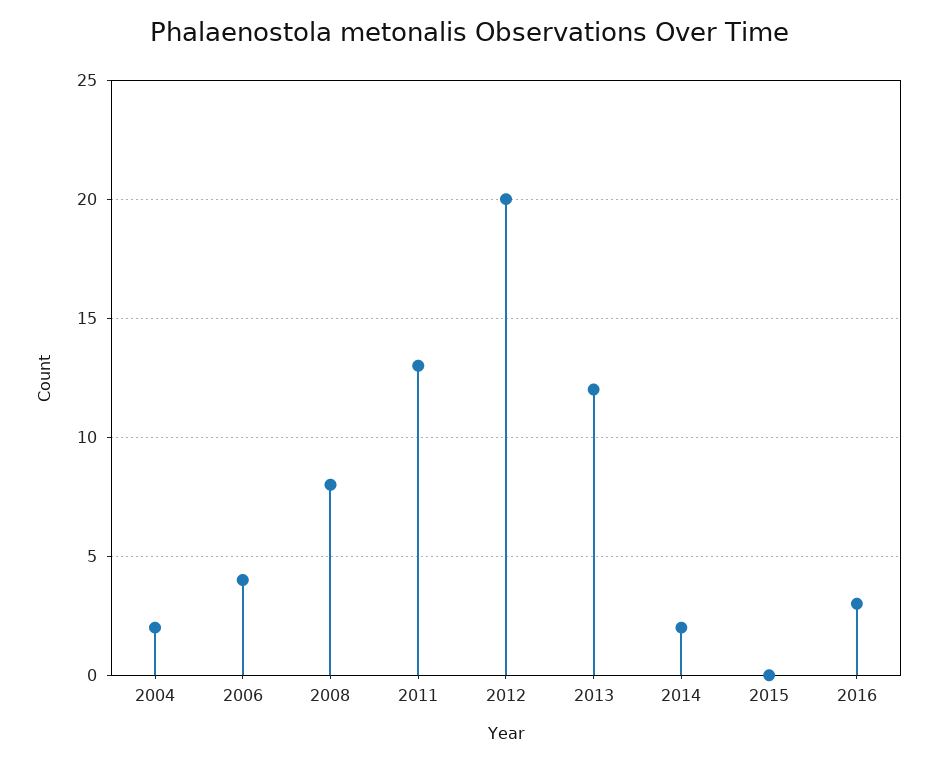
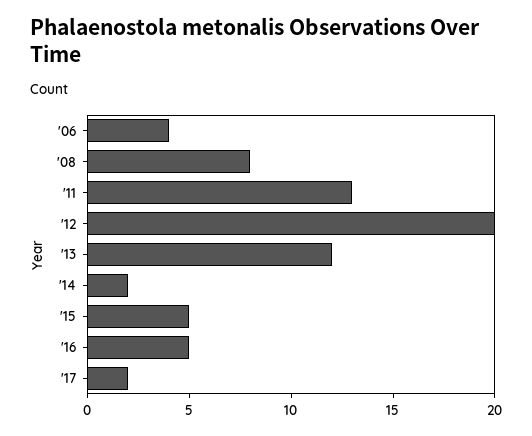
2004: 2 -> none
2015: 0 -> 5
2016: 3 -> 5
'17: none -> 2

